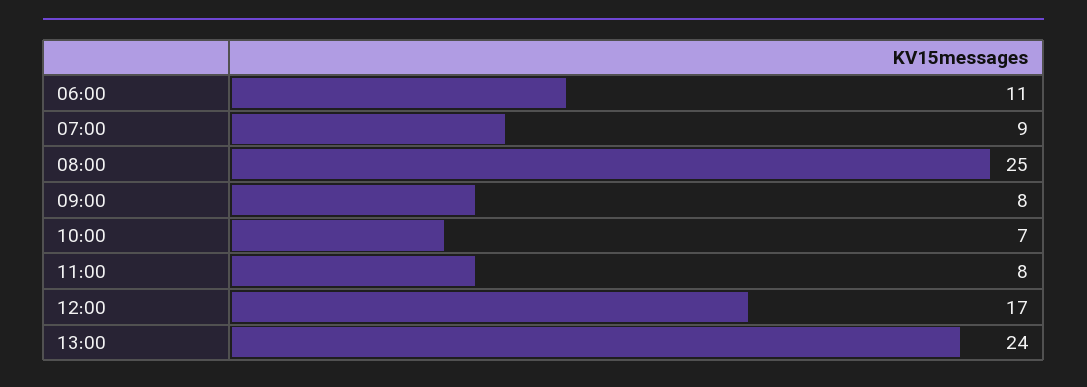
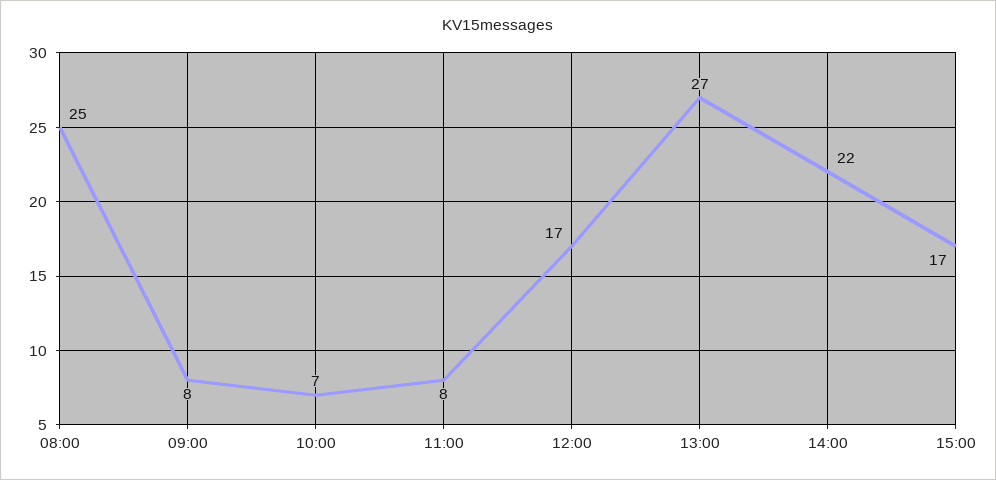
06:00: 11 -> none
07:00: 9 -> none
13:00: 24 -> 27
14:00: none -> 22
15:00: none -> 17

